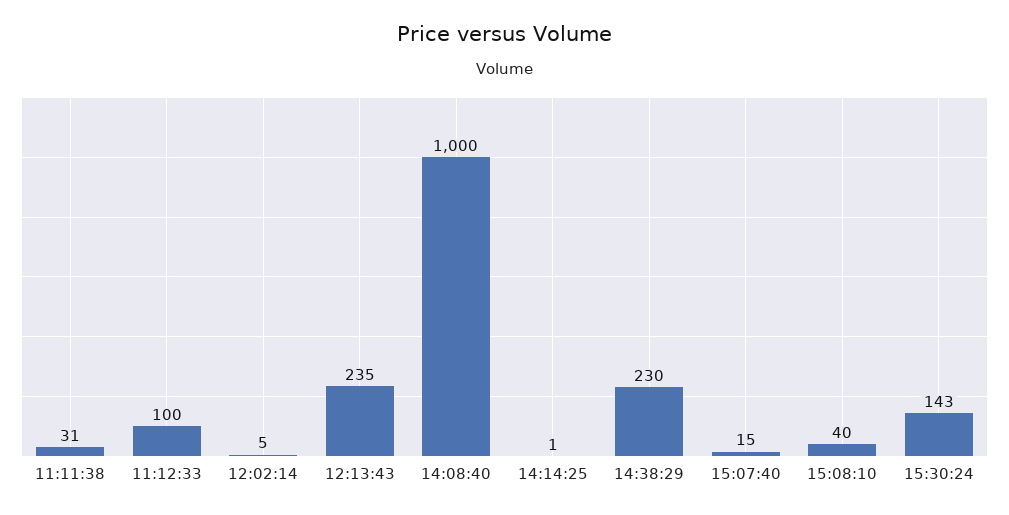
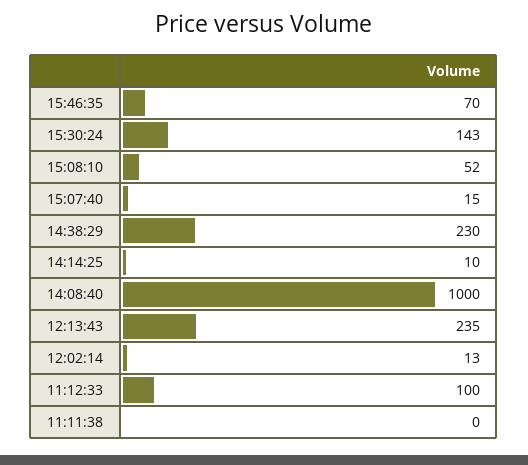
11:11:38: 31 -> 0
12:02:14: 5 -> 13
14:14:25: 1 -> 10
15:08:10: 40 -> 52
15:46:35: none -> 70

